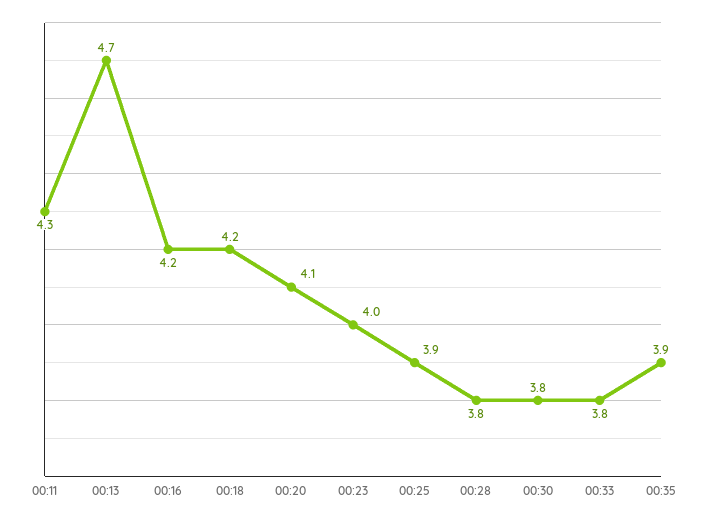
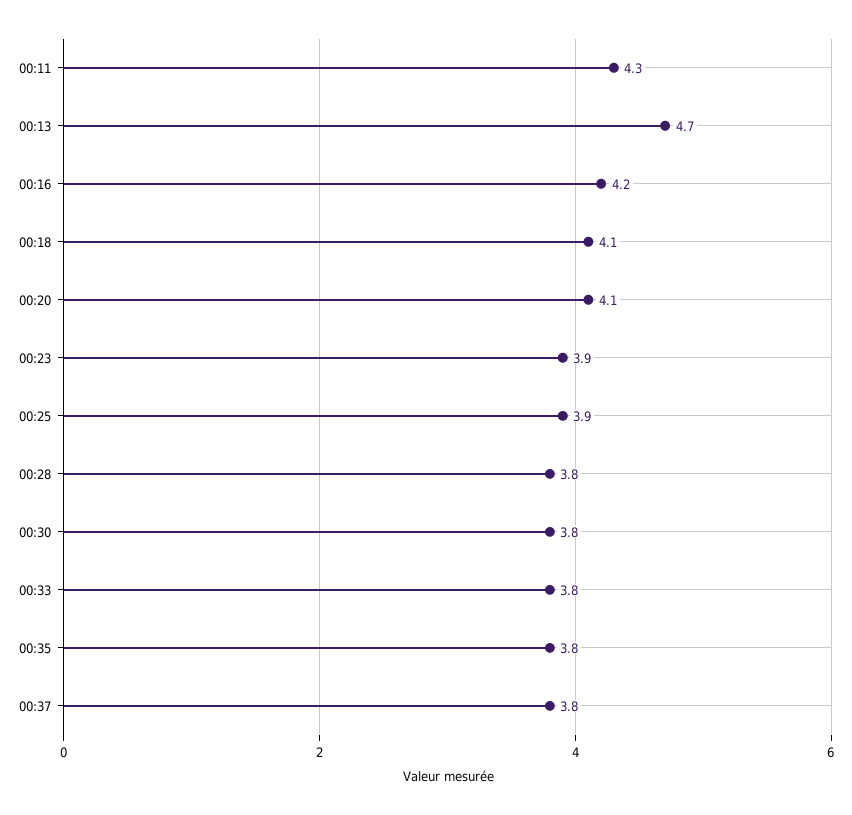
00:18: 4.2 -> 4.1
00:23: 4 -> 3.9
00:35: 3.9 -> 3.8
00:37: none -> 3.8

